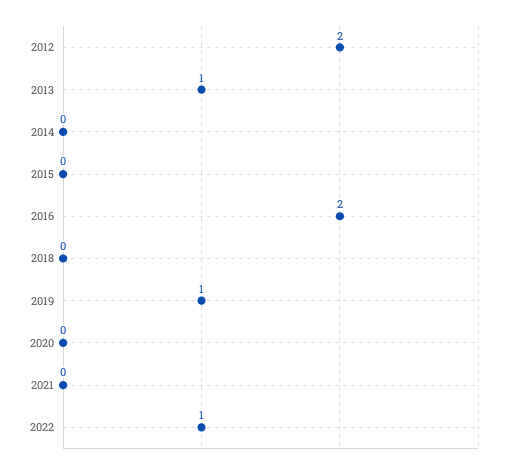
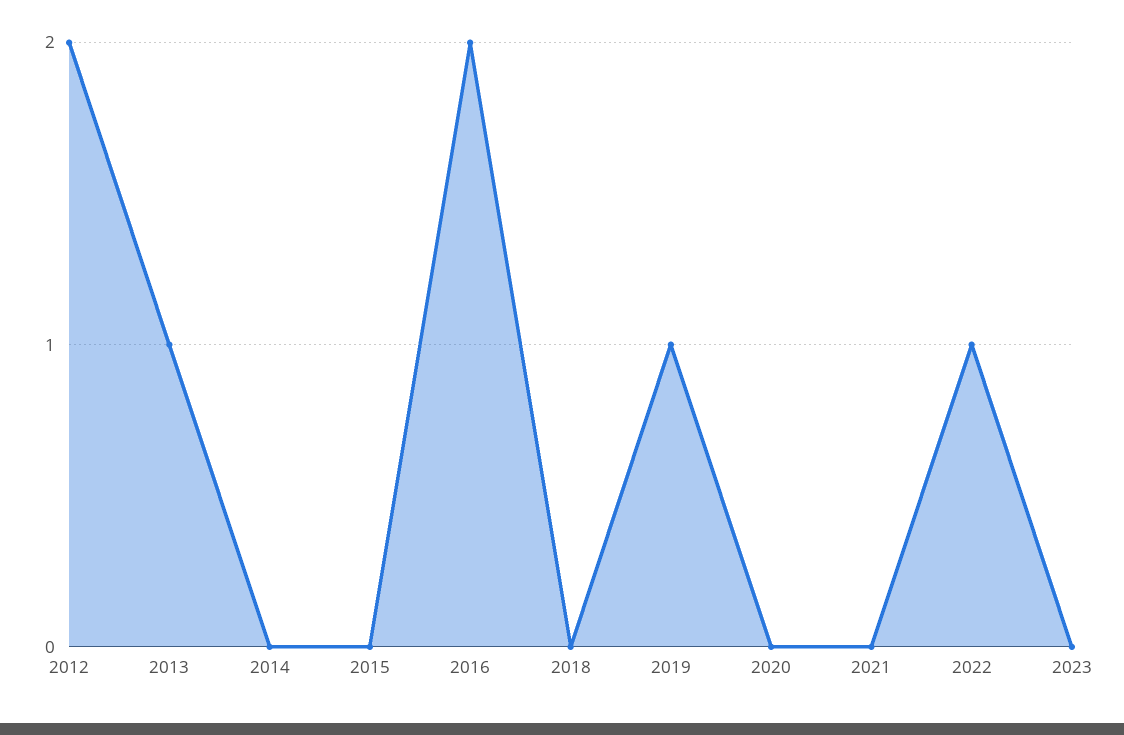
2023: none -> 0

